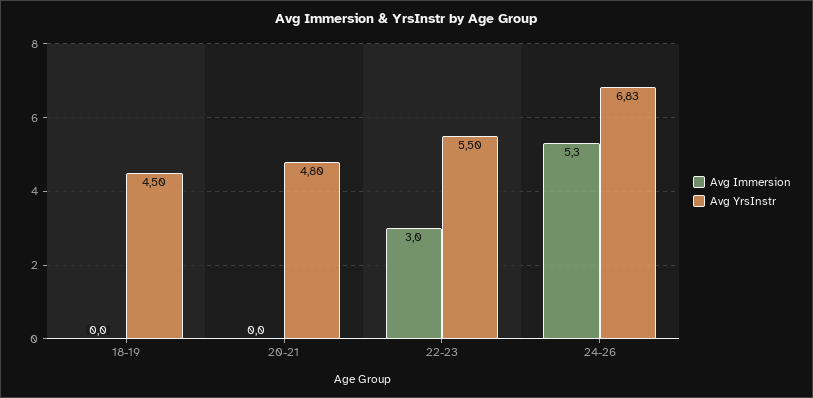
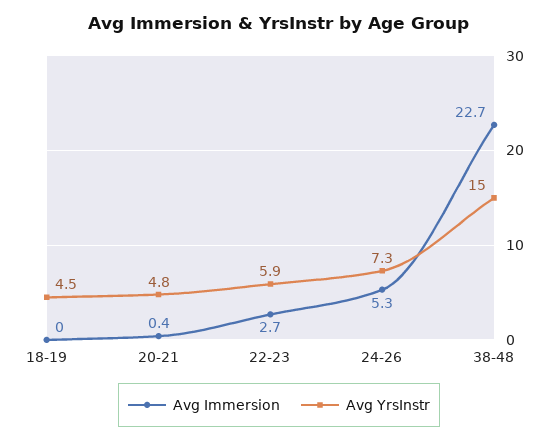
Avg Immersion, 20-21: 0 -> 0.4
Avg Immersion, 22-23: 3 -> 2.7
Avg YrsInstr, 22-23: 5.5 -> 5.9
Avg YrsInstr, 24-26: 6.83 -> 7.3
Avg Immersion, 38-48: none -> 22.7
Avg YrsInstr, 38-48: none -> 15

